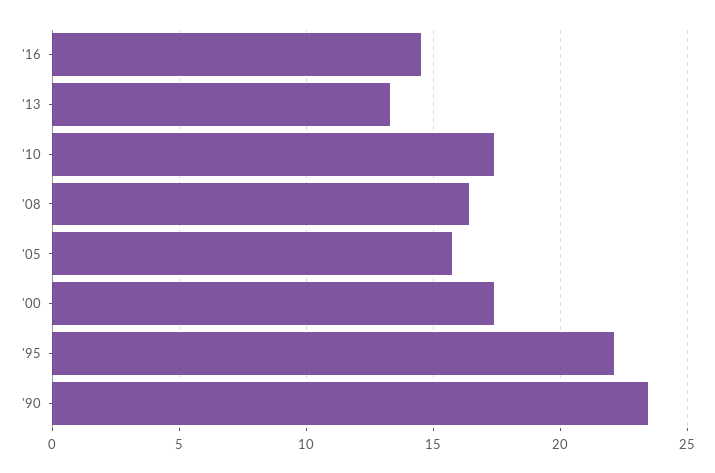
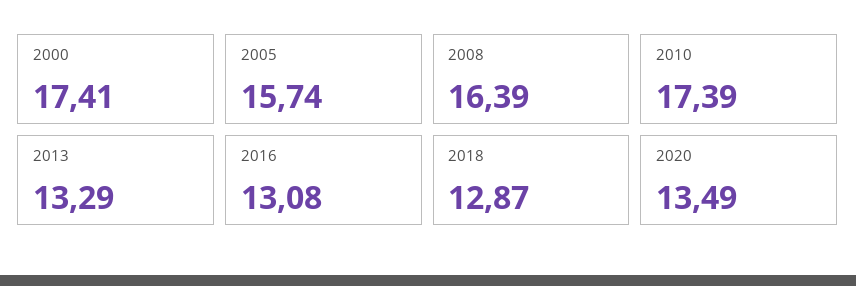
'16: 14.5 -> 13.08
'95: 22 -> none
'90: 23.5 -> none
2018: none -> 12.87
2020: none -> 13.49

